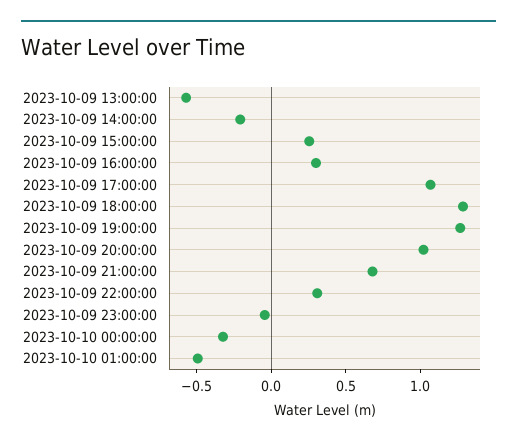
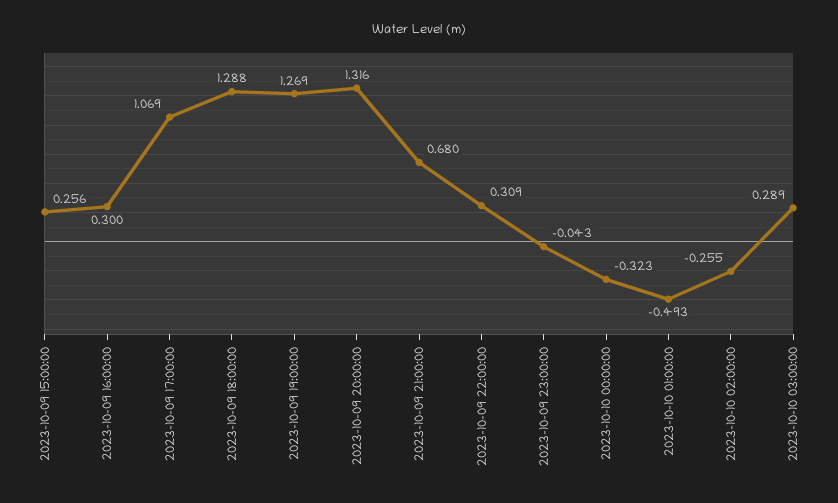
2023-10-09 13:00:00: -0.6 -> none
2023-10-09 14:00:00: -0.2 -> none
2023-10-09 20:00:00: 1 -> 1.316
2023-10-10 02:00:00: none -> -0.255
2023-10-10 03:00:00: none -> 0.289

